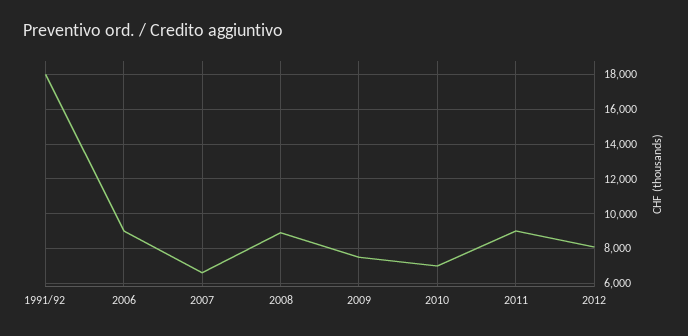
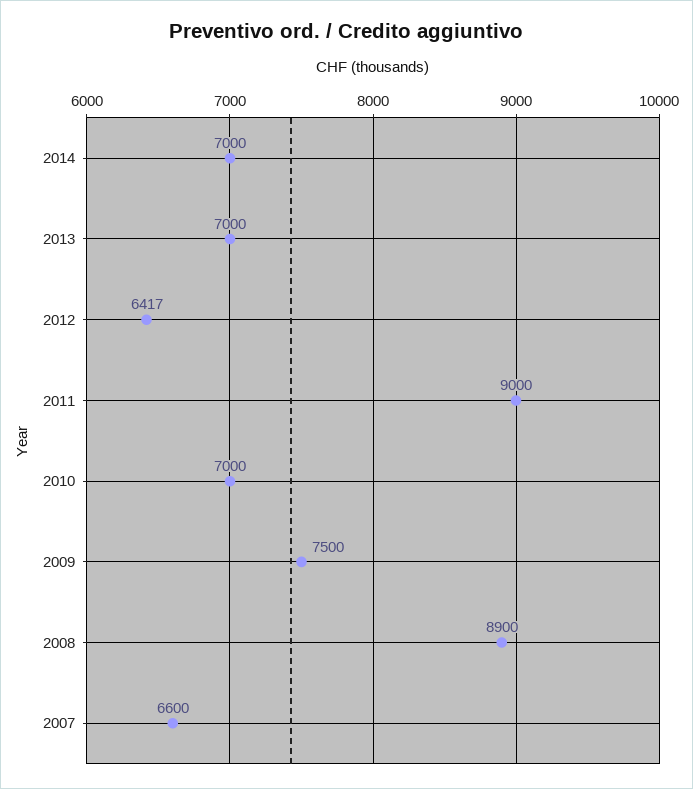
1991/92: 18000 -> none
2006: 9000 -> none
2012: 8000 -> 6417
2014: none -> 7000
2013: none -> 7000

